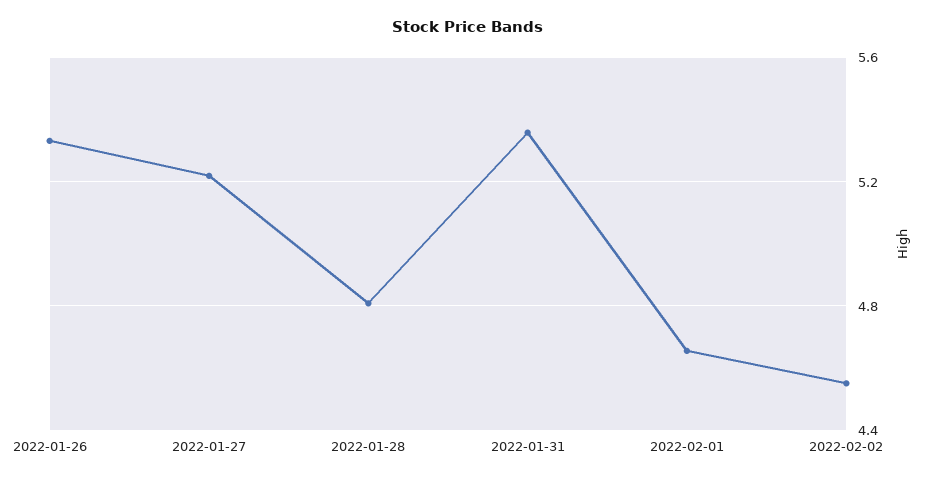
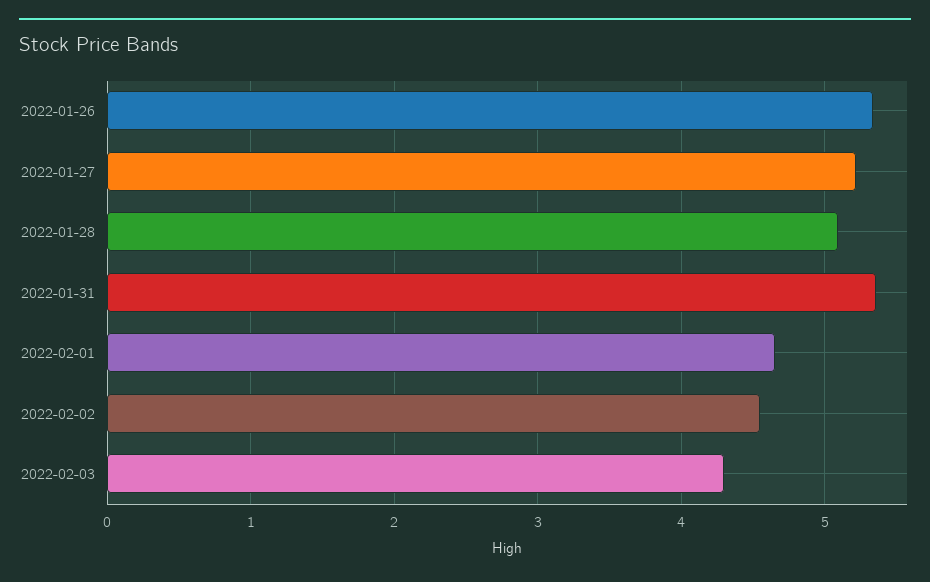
2022-01-28: 4.8 -> 5.1
2022-02-03: none -> 4.3

